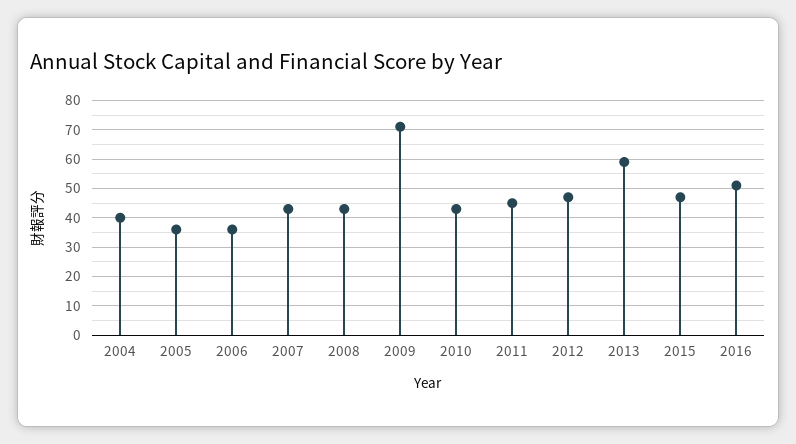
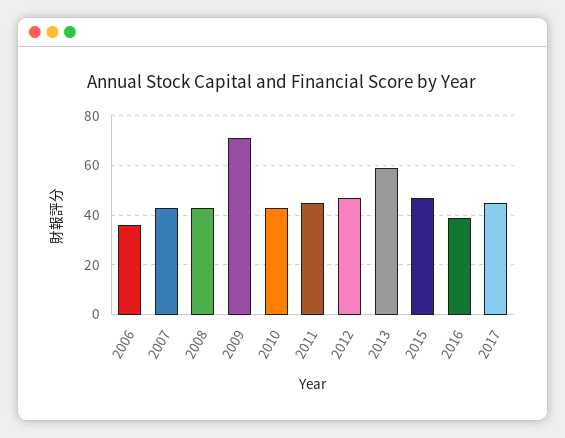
2004: 40 -> none
2005: 35 -> none
2016: 50 -> 40
2017: none -> 45

